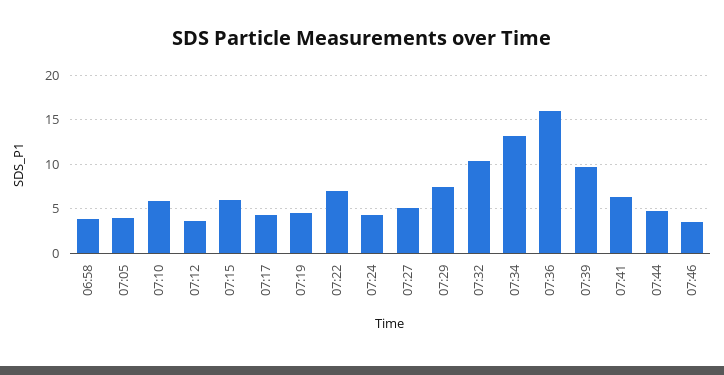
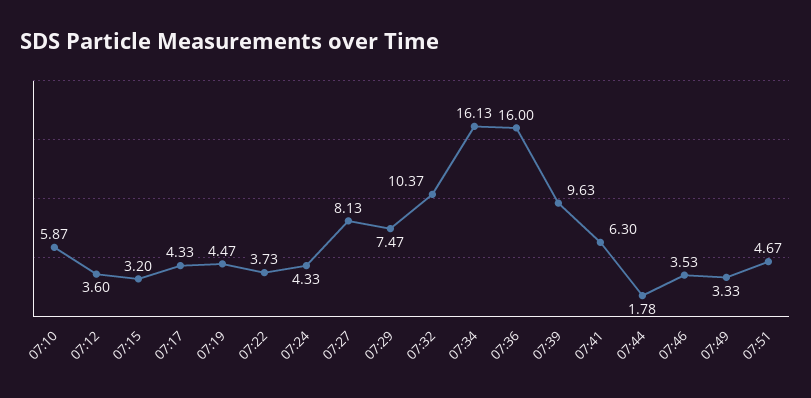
06:58: 4 -> none
07:05: 4 -> none
07:15: 6 -> 3.2
07:22: 7 -> 3.73
07:27: 5 -> 8.13
07:34: 13 -> 16.13
07:44: 5 -> 1.78
07:49: none -> 3.33
07:51: none -> 4.67

